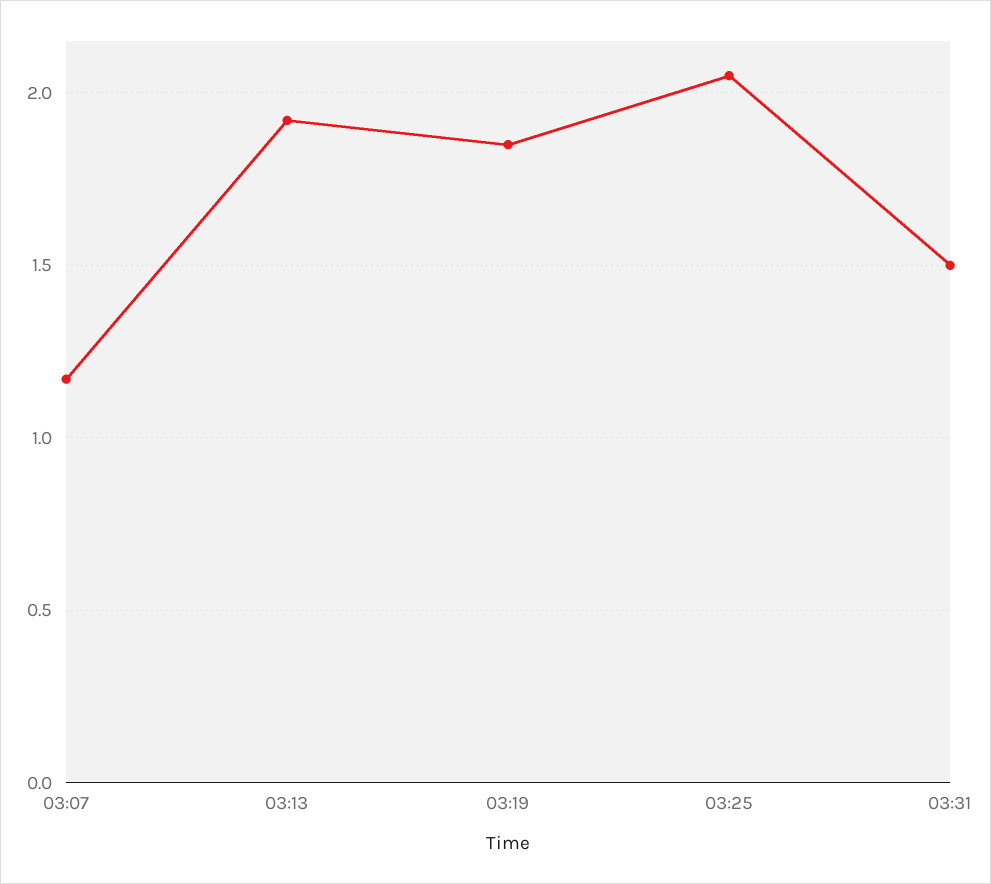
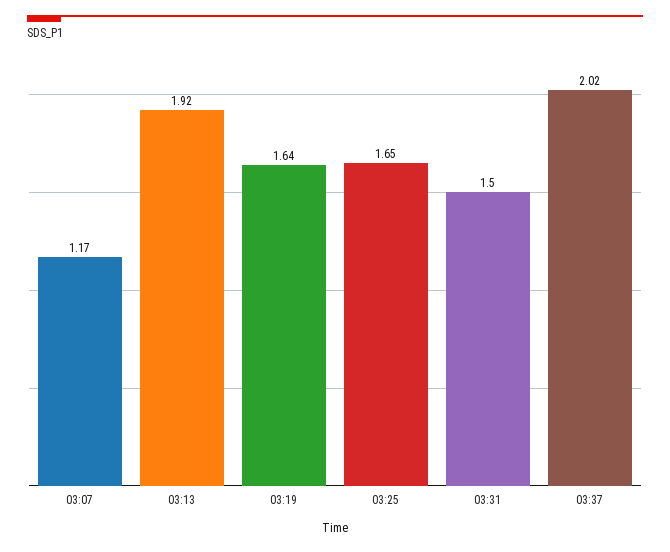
03:19: 1.85 -> 1.64
03:25: 2.05 -> 1.65
03:37: none -> 2.02

